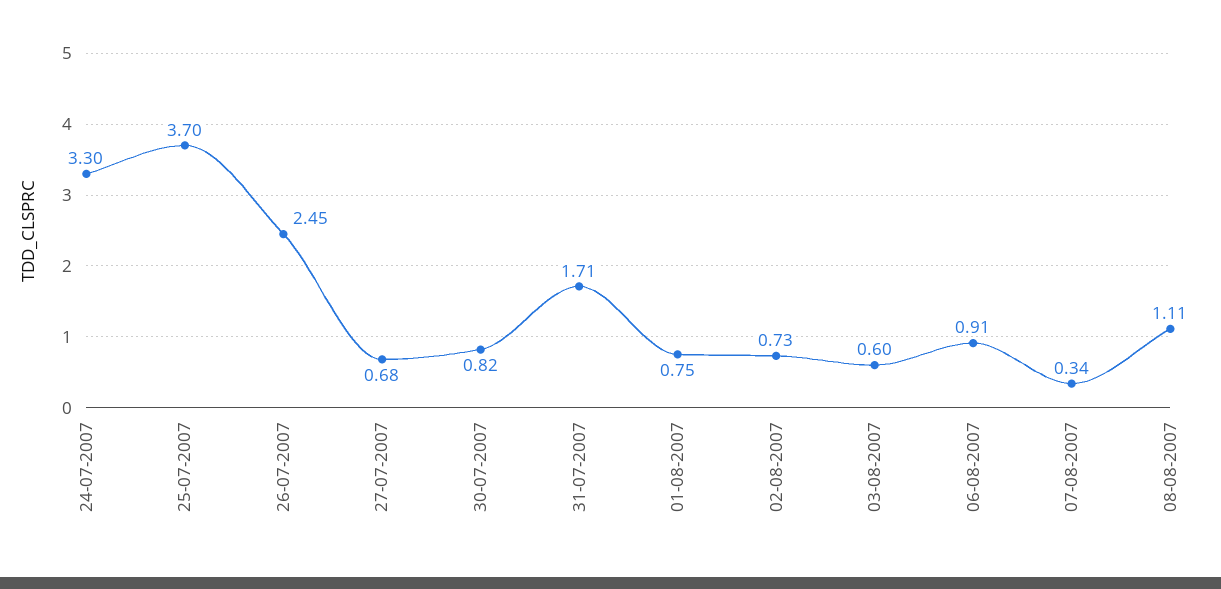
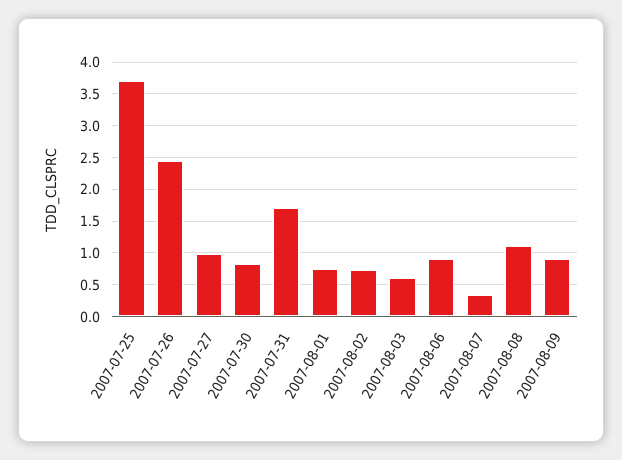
24-07-2007: 3.3 -> none
27-07-2007: 0.68 -> 1
2007-08-09: none -> 0.9

